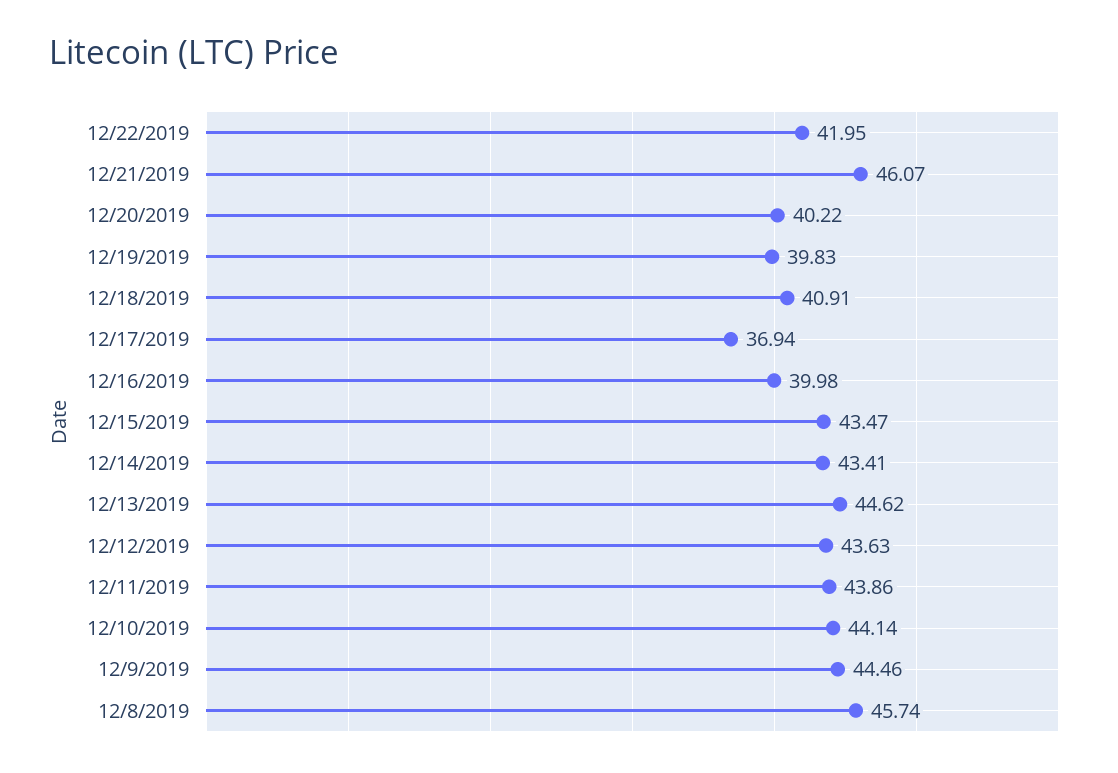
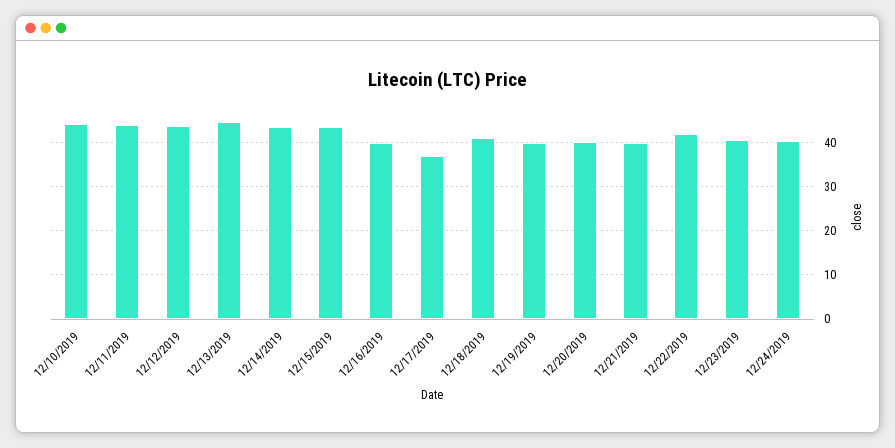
12/21/2019: 46.07 -> 40
12/9/2019: 44.46 -> none
12/8/2019: 45.74 -> none
12/23/2019: none -> 40
12/24/2019: none -> 40

